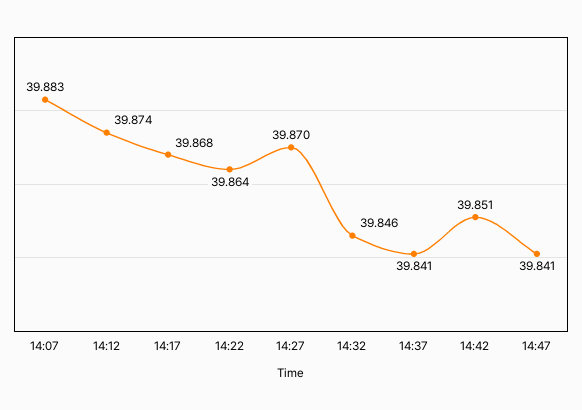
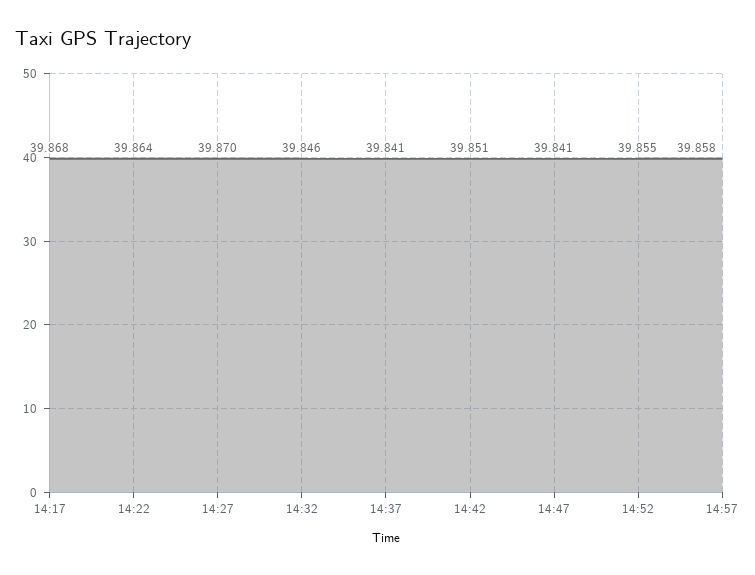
14:07: 39.883 -> none
14:12: 39.874 -> none
14:52: none -> 39.855
14:57: none -> 39.858

